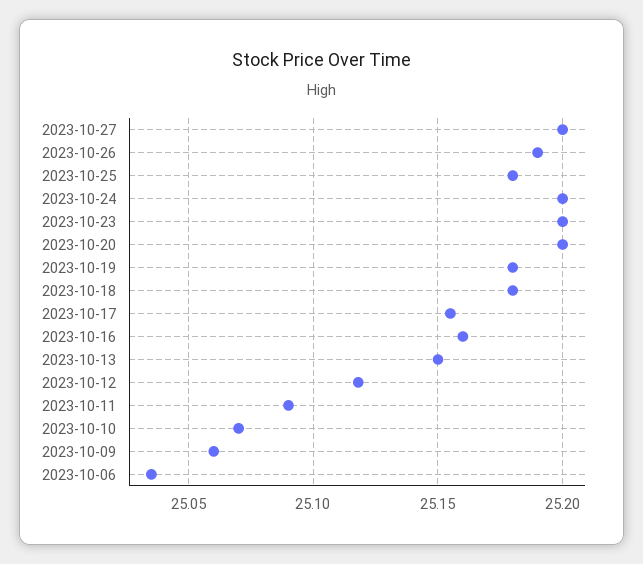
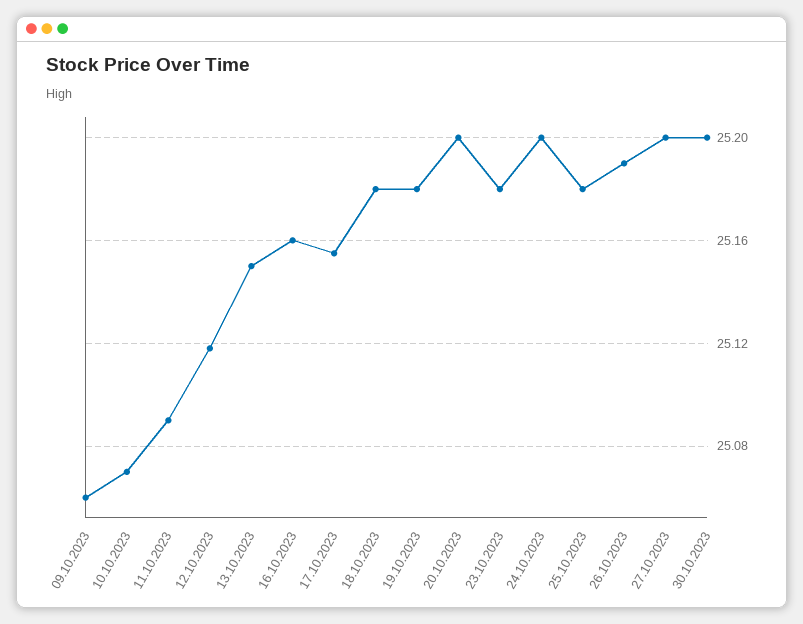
2023-10-23: 25.2 -> 25.18
2023-10-06: 25.035 -> none
30.10.2023: none -> 25.2

